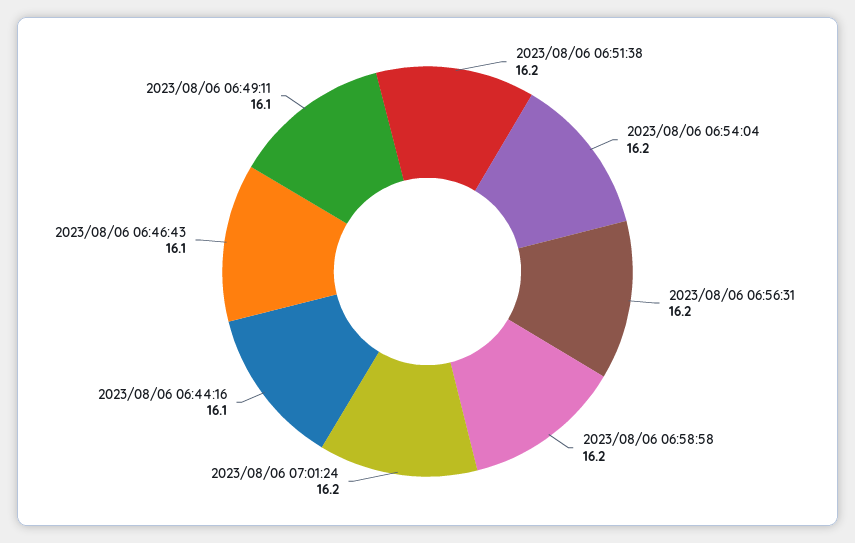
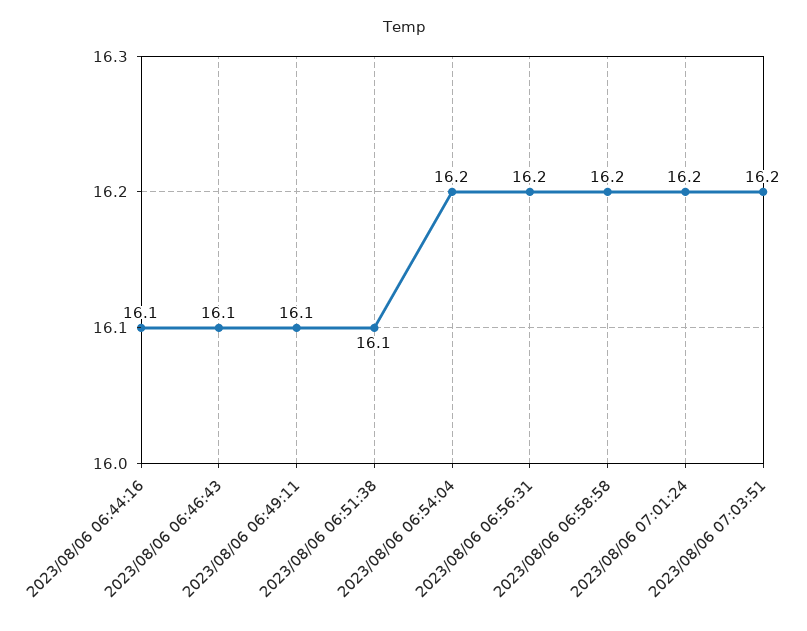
2023/08/06 06:51:38: 16.2 -> 16.1
2023/08/06 07:03:51: none -> 16.2

